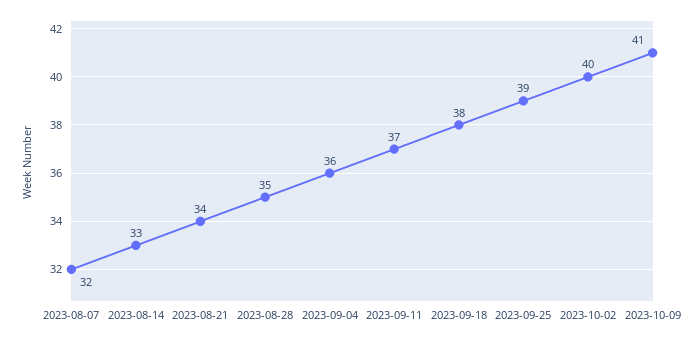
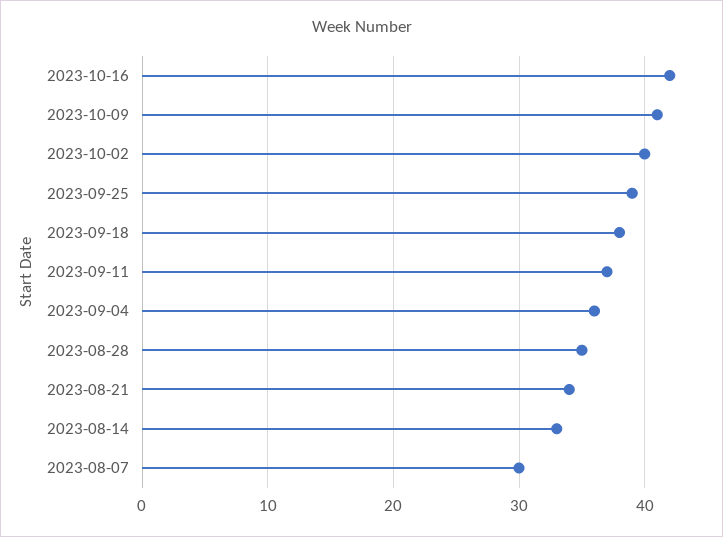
2023-08-07: 32 -> 30
2023-10-16: none -> 42

